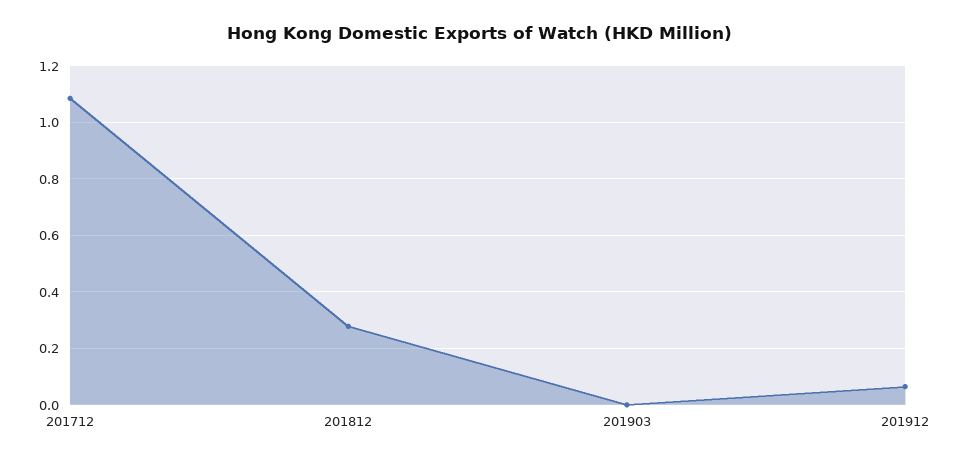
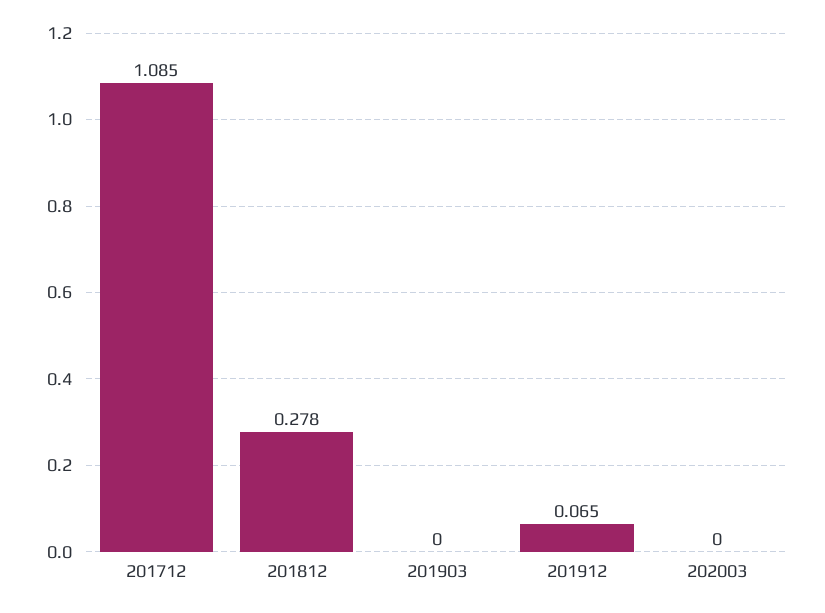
202003: none -> 0

